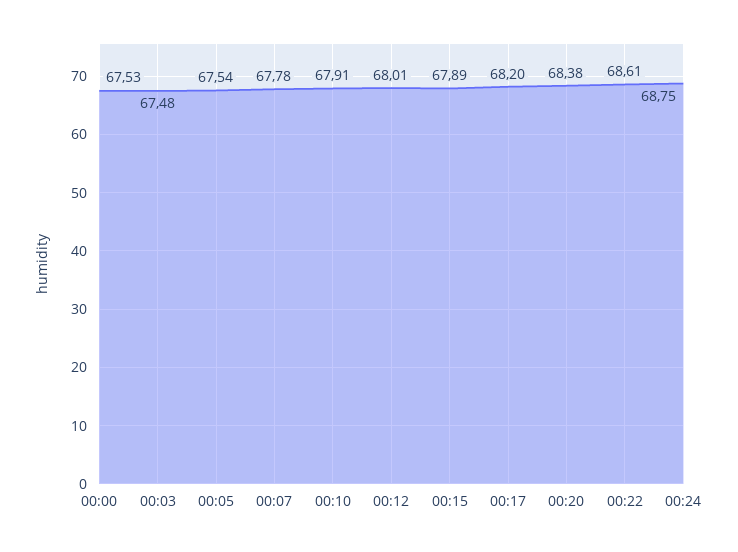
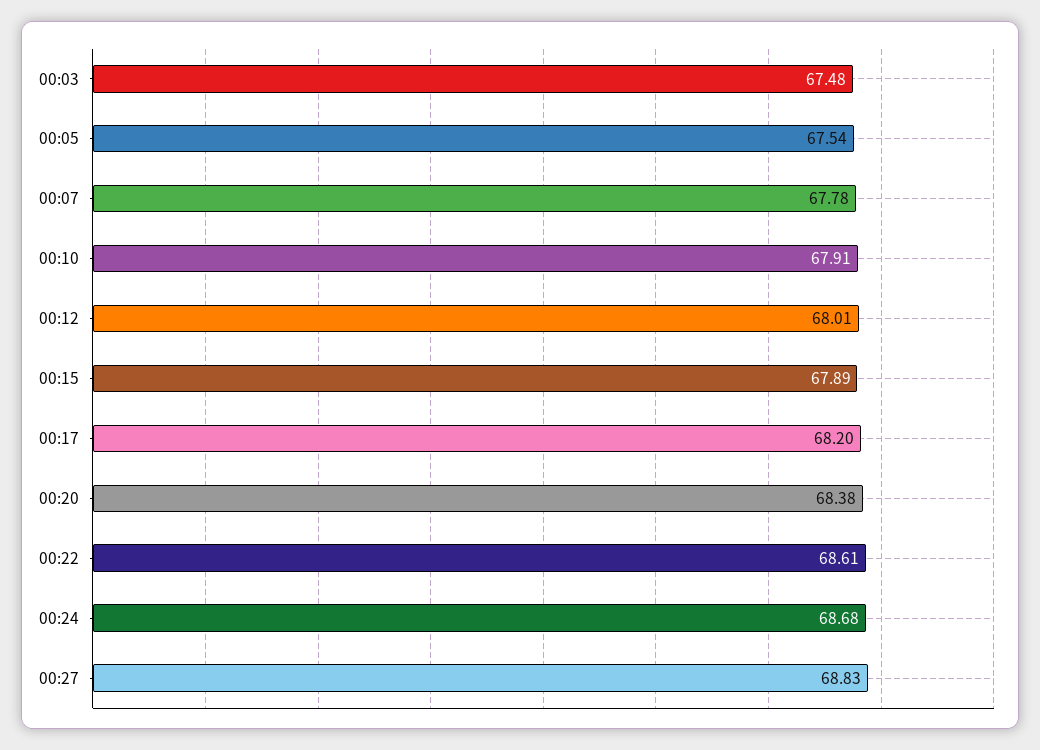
00:00: 67.53 -> none
00:24: 68.75 -> 68.68
00:27: none -> 68.83

